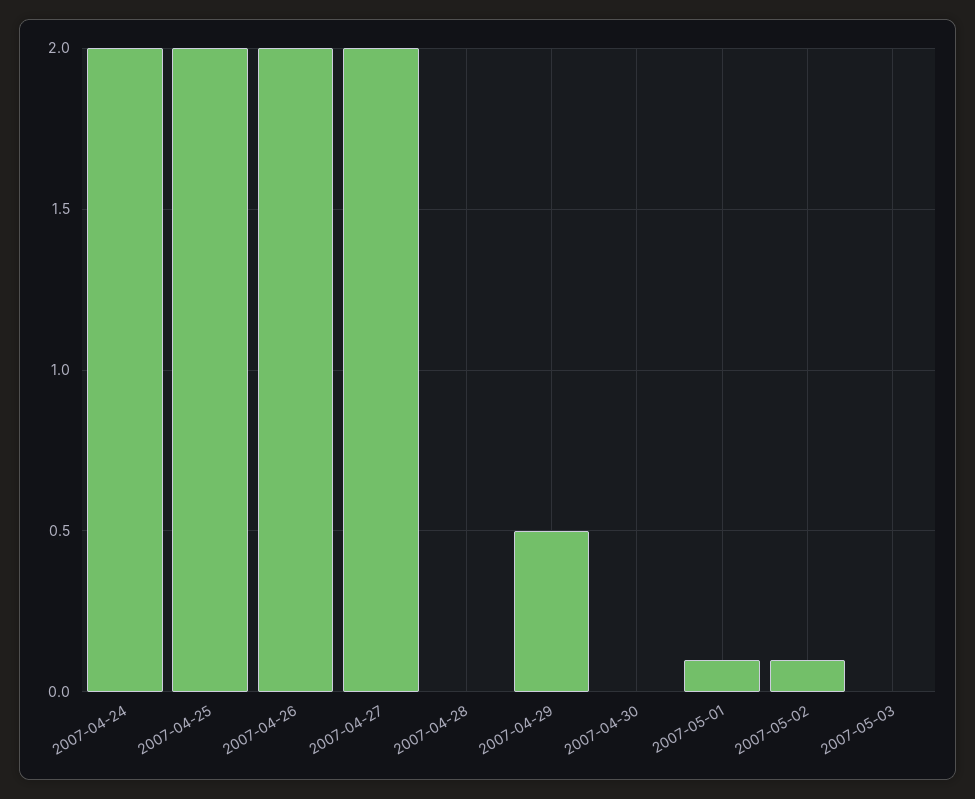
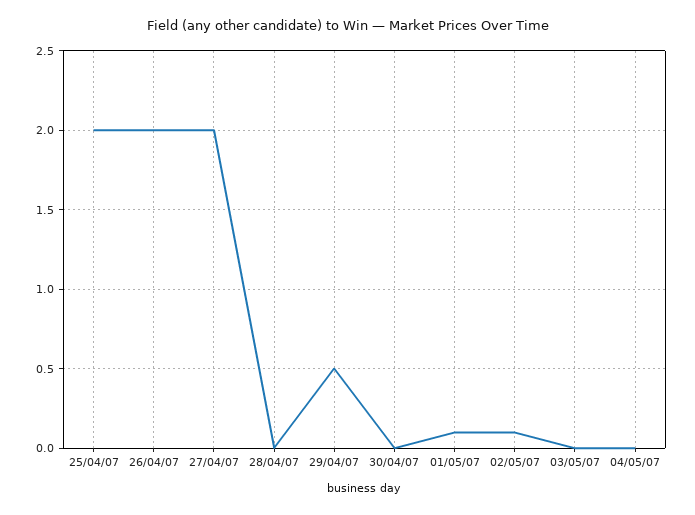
2007-04-24: 2 -> none
04/05/07: none -> 0

